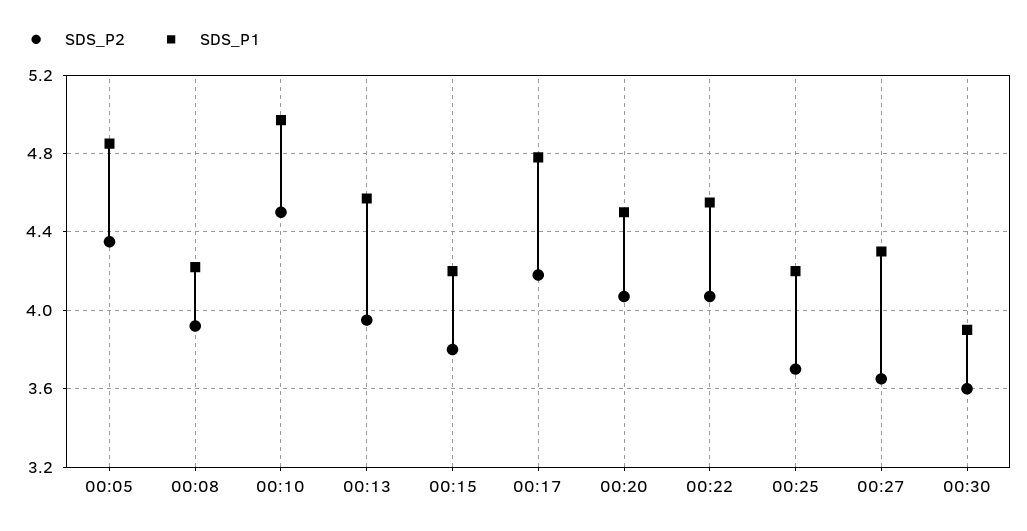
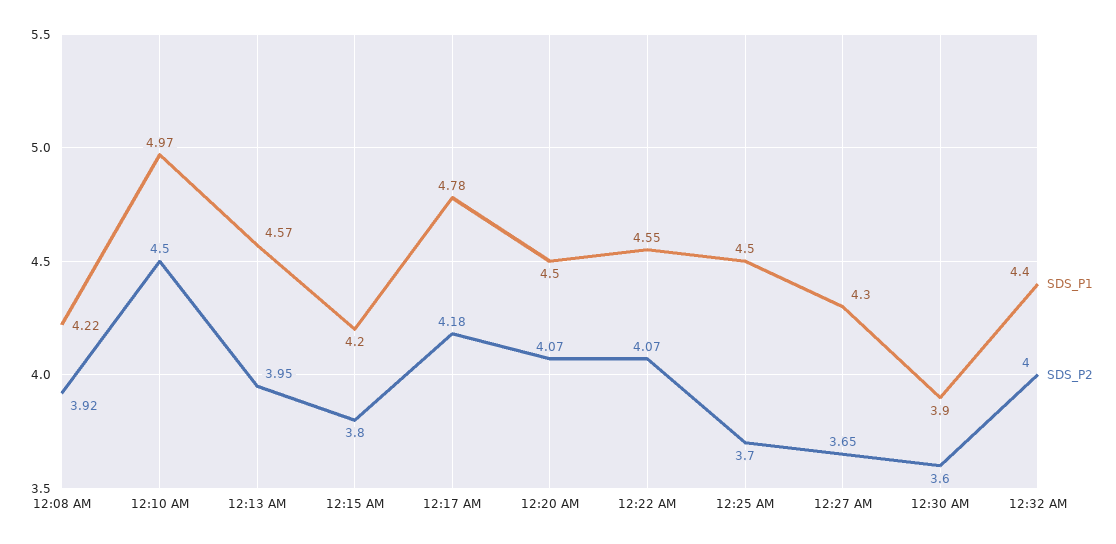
SDS_P2, 00:05: 4.35 -> none
SDS_P1, 00:05: 4.85 -> none
SDS_P1, 00:25: 4.2 -> 4.5
SDS_P1, 12:32 AM: none -> 4.4
SDS_P2, 12:32 AM: none -> 4

